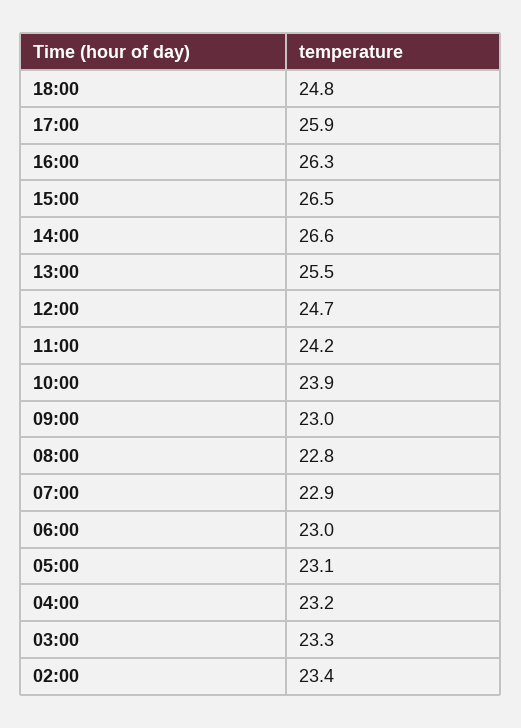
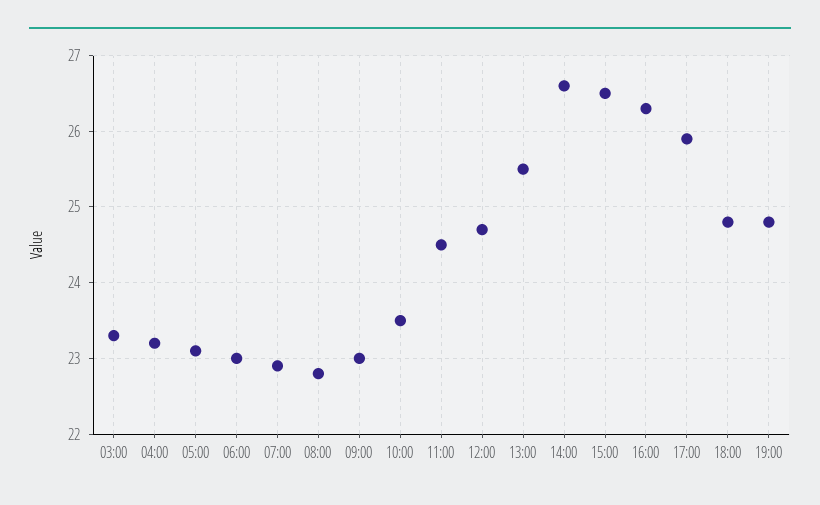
11:00: 24.2 -> 24.5
10:00: 23.9 -> 23.5
02:00: 23.4 -> none
19:00: none -> 24.8

